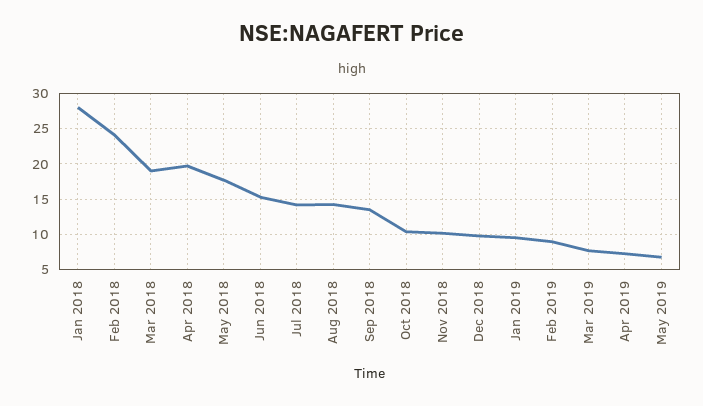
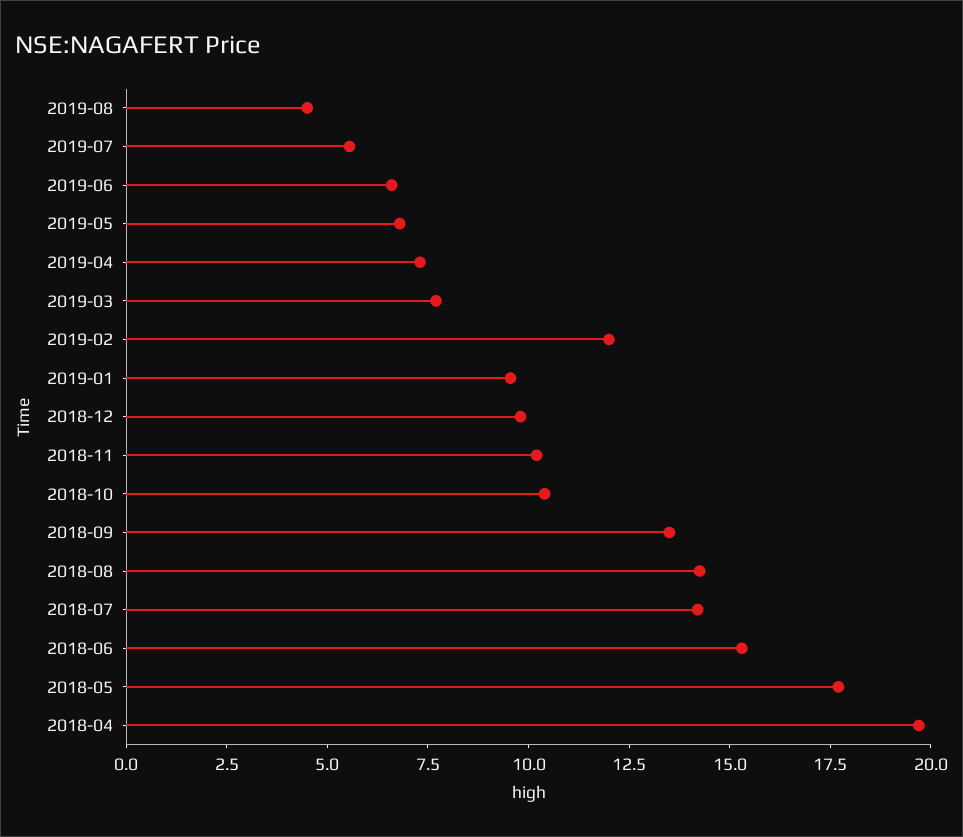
Jan 2018: 28 -> none
Feb 2018: 24 -> none
Mar 2018: 19 -> none
Feb 2019: 9 -> 12
2019-08: none -> 4.5
2019-07: none -> 5.5
2019-06: none -> 6.5

